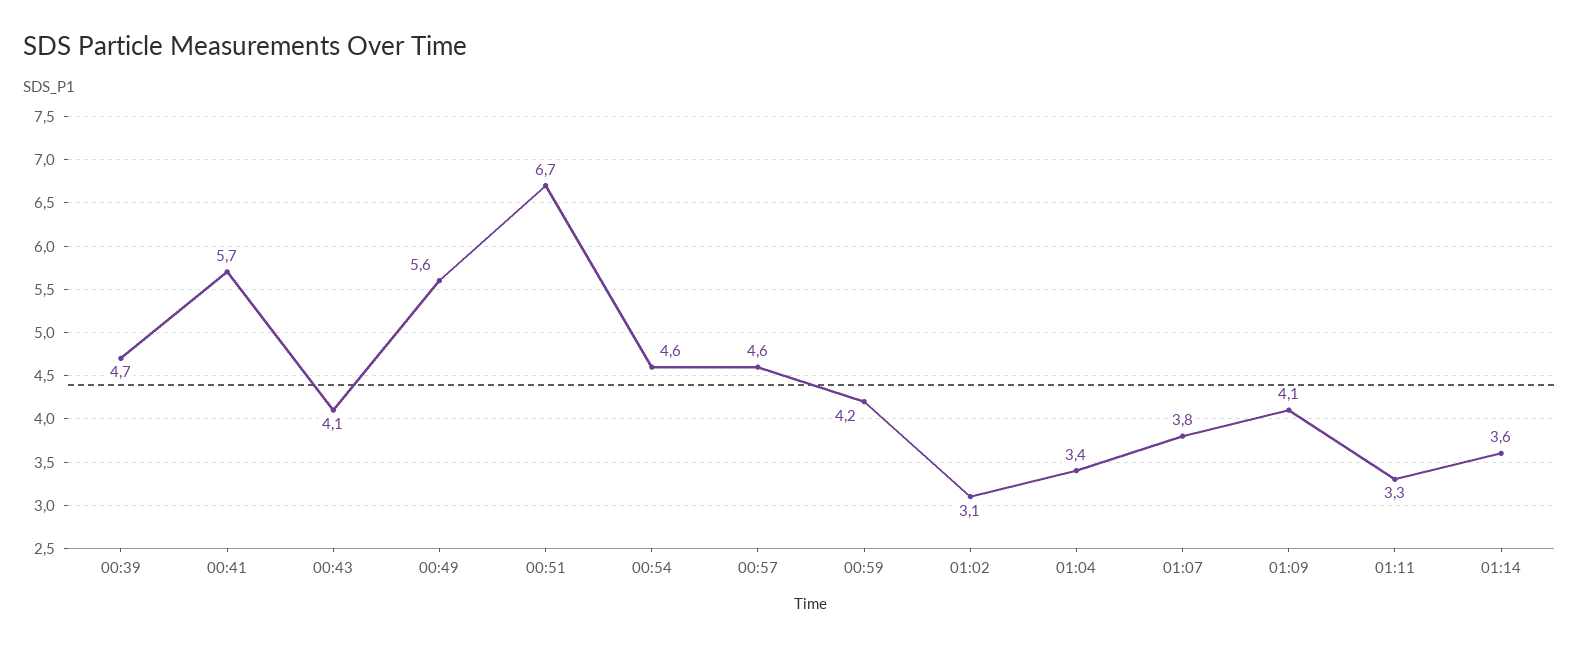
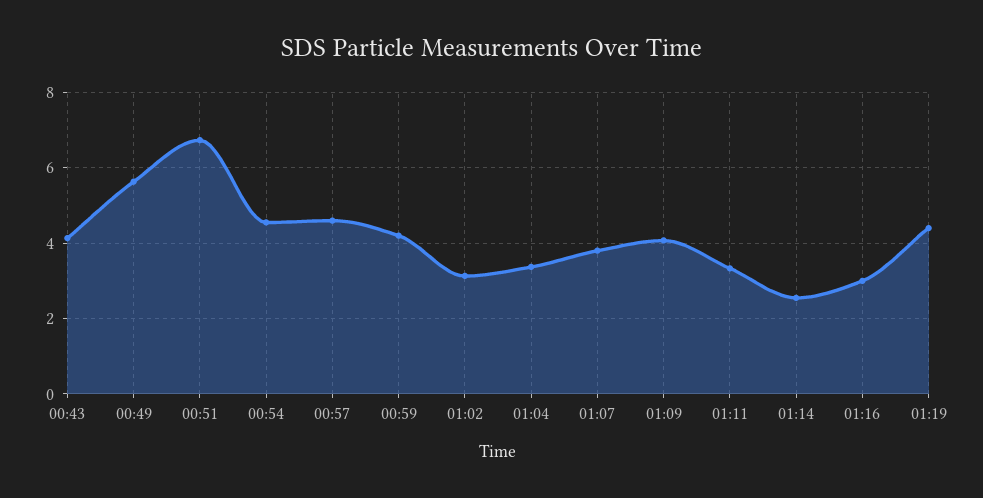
00:39: 4.7 -> none
00:41: 5.7 -> none
01:14: 3.6 -> 2.6
01:16: none -> 3
01:19: none -> 4.4

